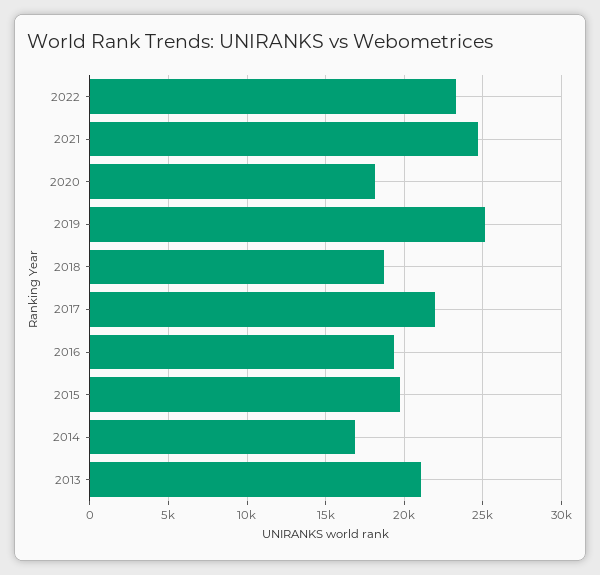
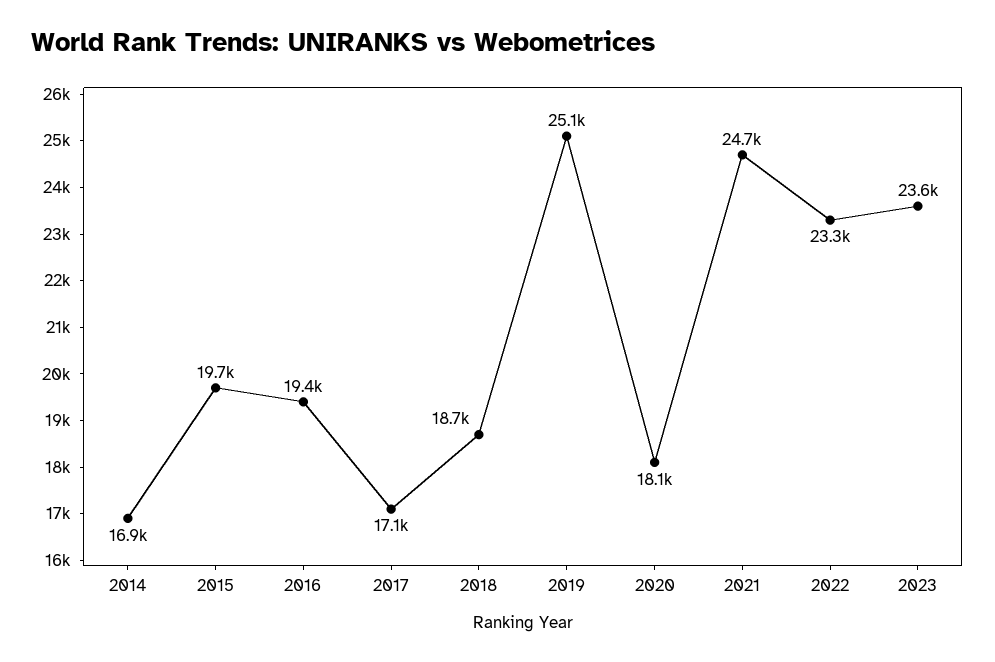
2017: 22000 -> 17100
2013: 21000 -> none
2023: none -> 23600

